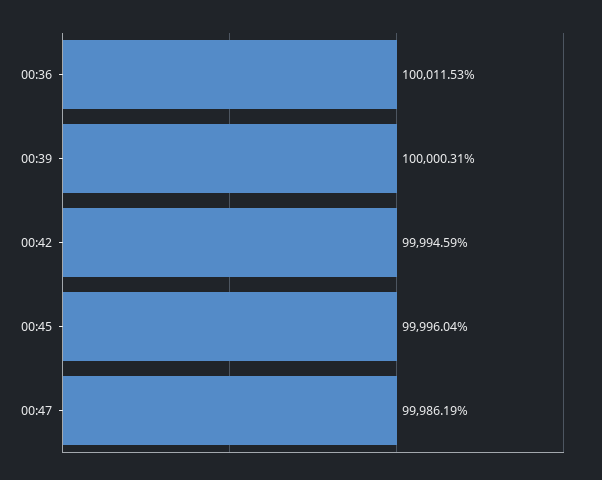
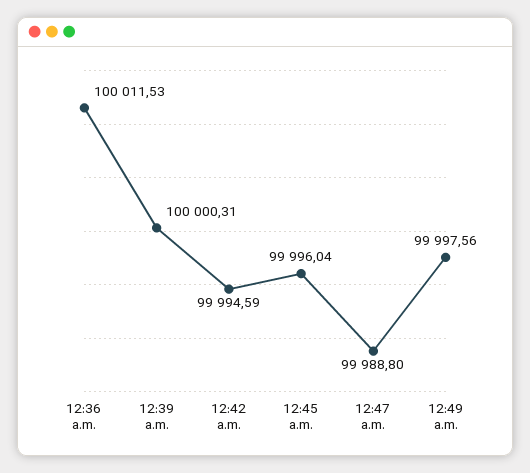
00:47: 99986.19 -> 99988.8
12:49 a.m.: none -> 99997.56

